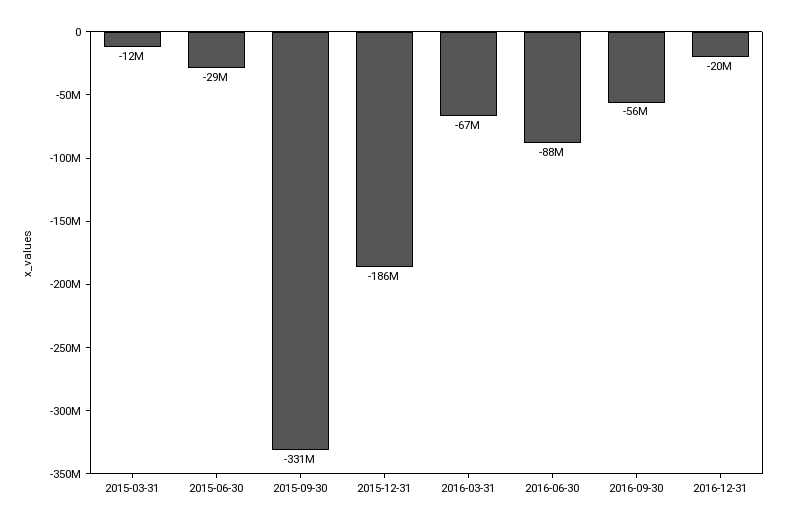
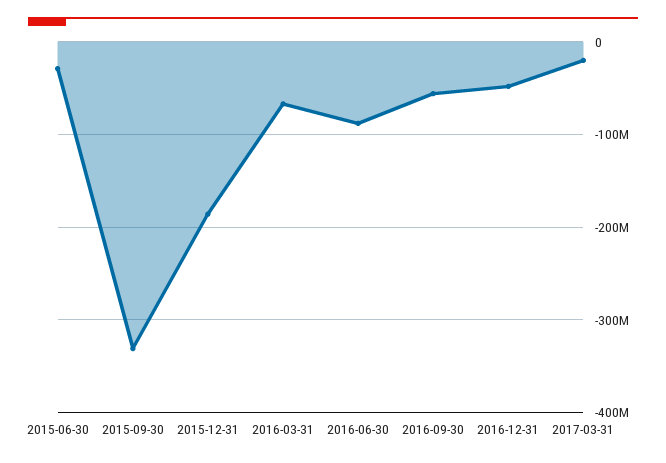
2015-03-31: -12000000 -> none
2016-12-31: -20000000 -> -50000000
2017-03-31: none -> -20000000

